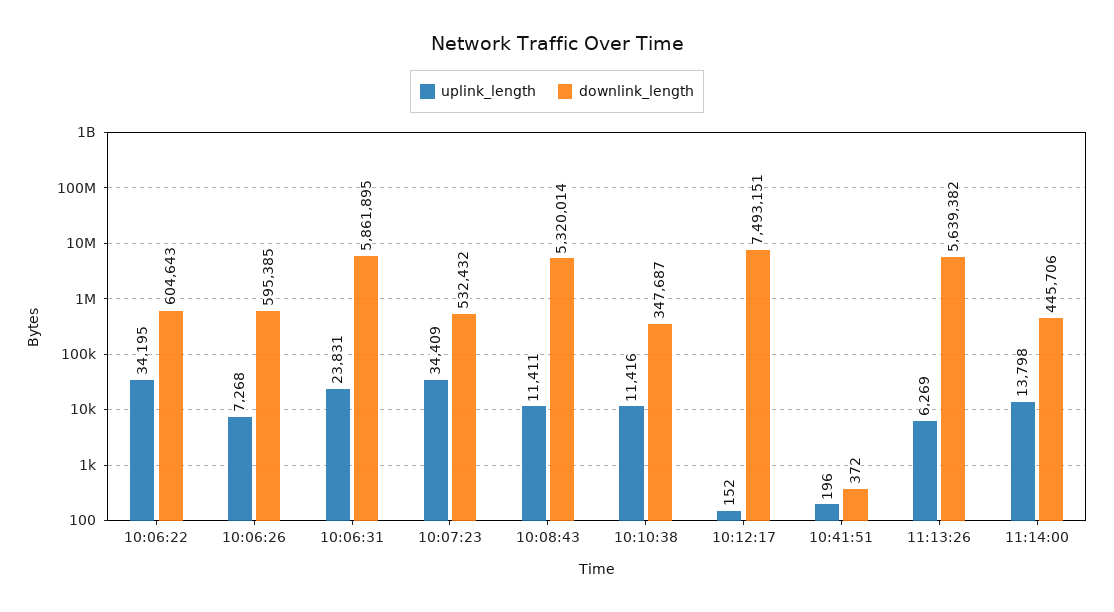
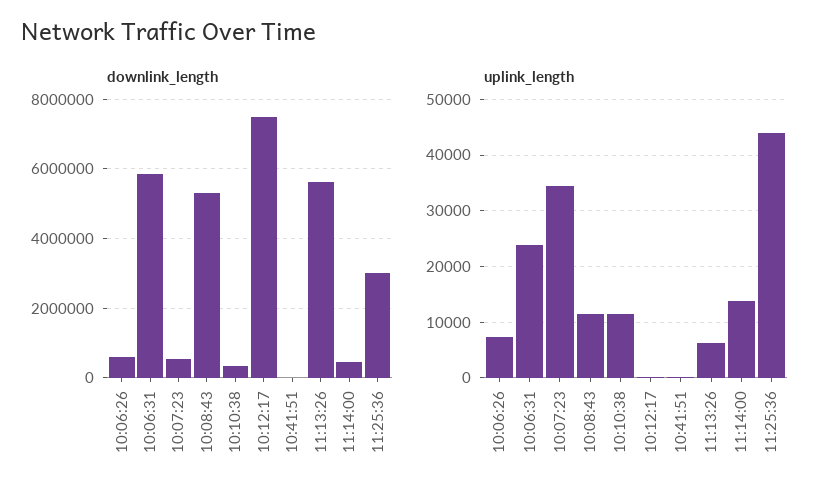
uplink_length, 10:06:22: 34195 -> none
downlink_length, 10:06:22: 604643 -> none
downlink_length, 11:25:36: none -> 3000000
uplink_length, 11:25:36: none -> 44000

